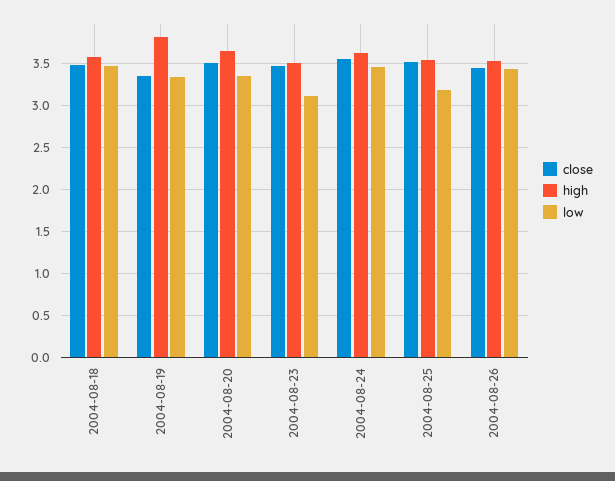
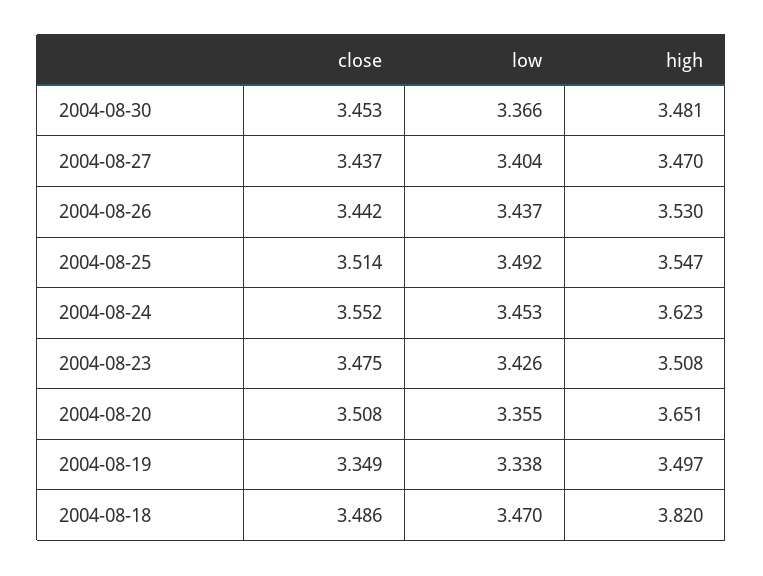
high, 2004-08-18: 3.6 -> 3.82
high, 2004-08-19: 3.8 -> 3.497
low, 2004-08-23: 3.1 -> 3.426
low, 2004-08-25: 3.2 -> 3.492
close, 2004-08-30: none -> 3.453
low, 2004-08-30: none -> 3.366
high, 2004-08-30: none -> 3.481
close, 2004-08-27: none -> 3.437
low, 2004-08-27: none -> 3.404
high, 2004-08-27: none -> 3.47

